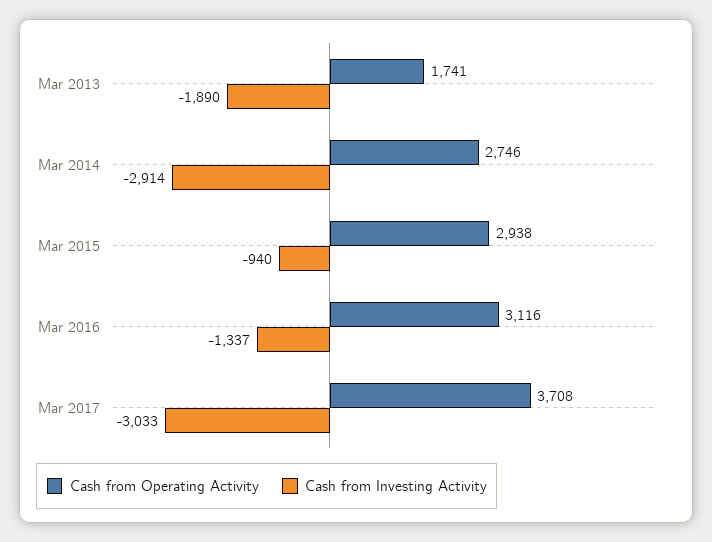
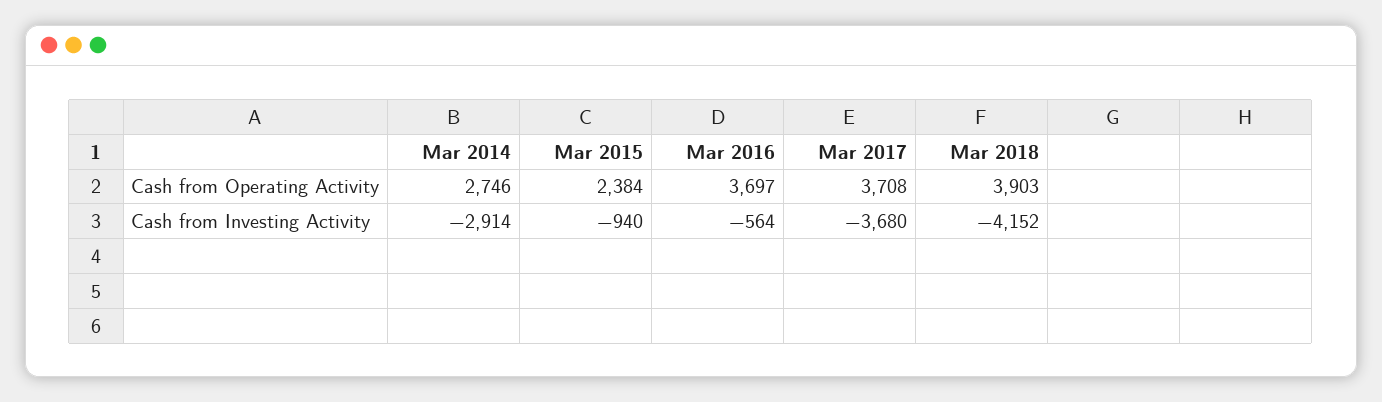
Cash from Operating Activity, Mar 2013: 1741 -> none
Cash from Investing Activity, Mar 2013: -1890 -> none
Cash from Operating Activity, Mar 2015: 2938 -> 2384
Cash from Operating Activity, Mar 2016: 3116 -> 3697
Cash from Investing Activity, Mar 2016: -1337 -> -564
Cash from Investing Activity, Mar 2017: -3033 -> -3680
Cash from Operating Activity, Mar 2018: none -> 3903
Cash from Investing Activity, Mar 2018: none -> -4152

